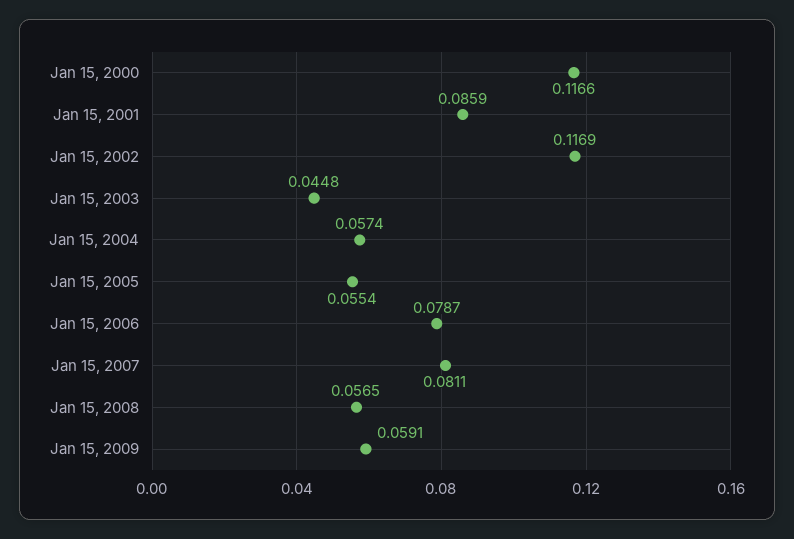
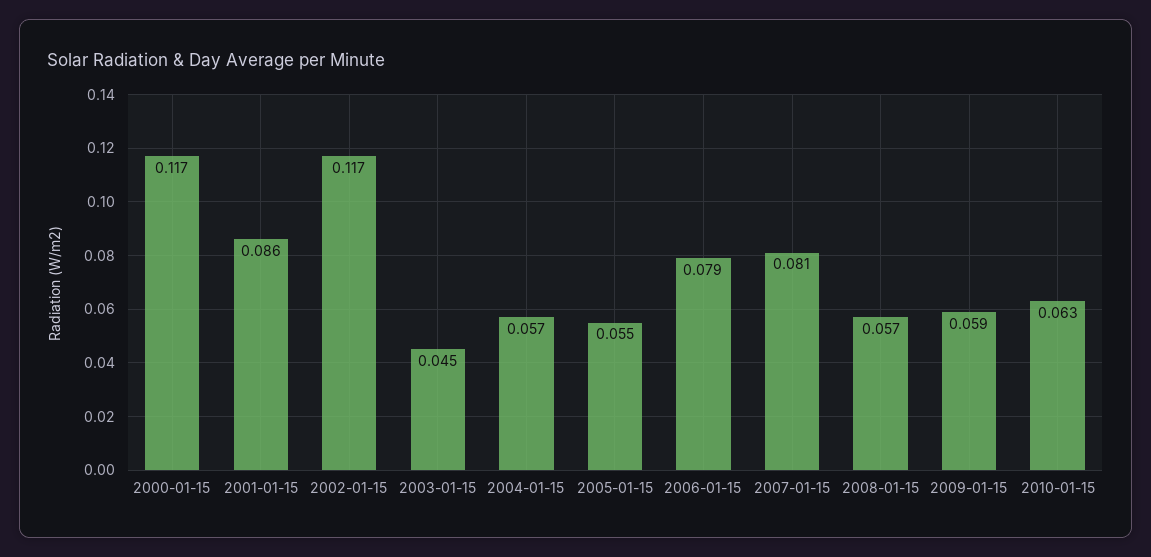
2010-01-15: none -> 0.063

